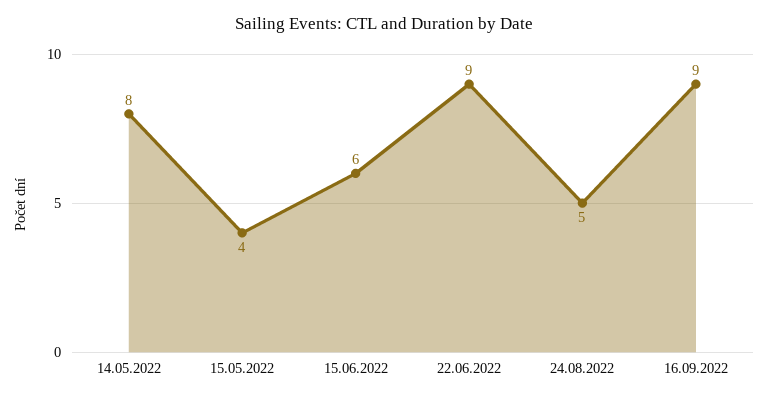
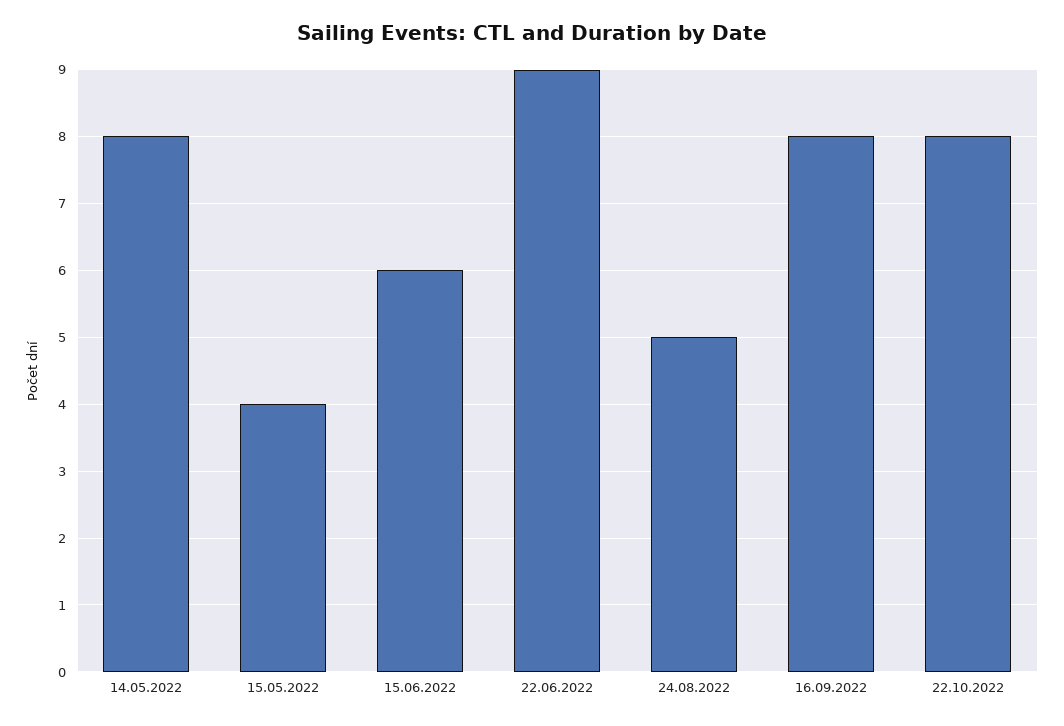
16.09.2022: 9 -> 8
22.10.2022: none -> 8

